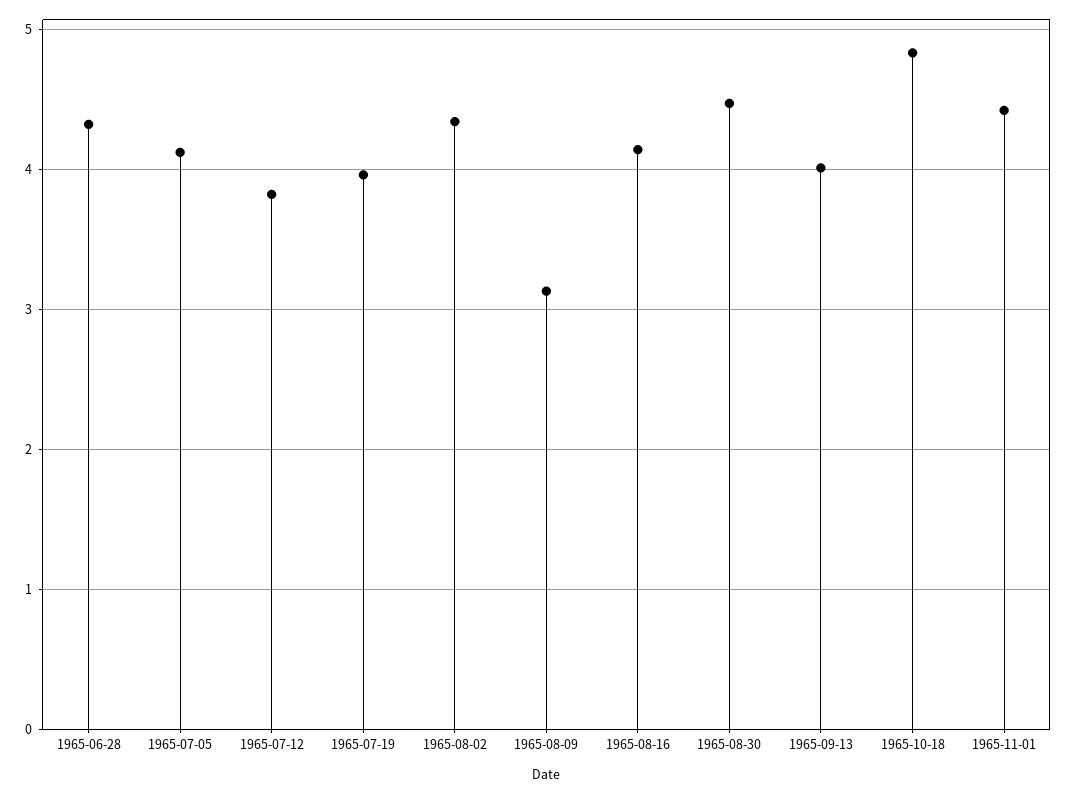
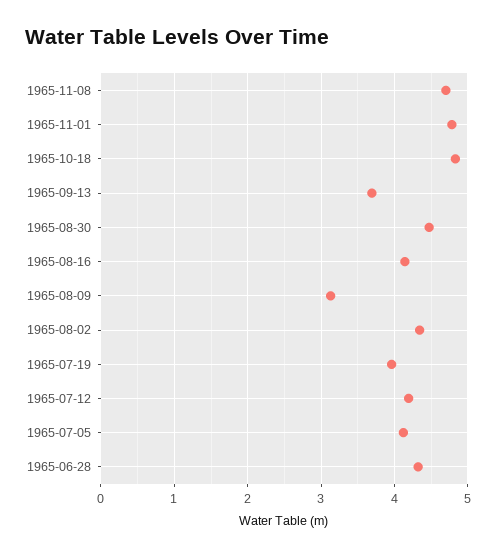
1965-07-12: 3.8 -> 4.2
1965-09-13: 4 -> 3.7
1965-11-01: 4.4 -> 4.8
1965-11-08: none -> 4.7

